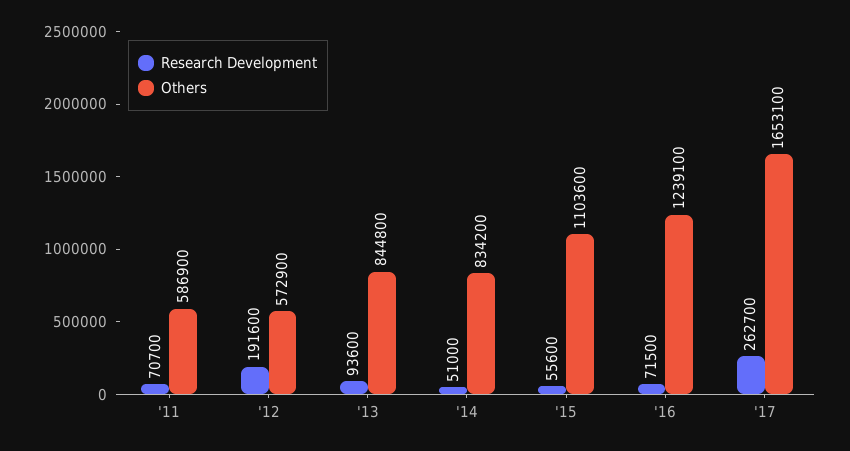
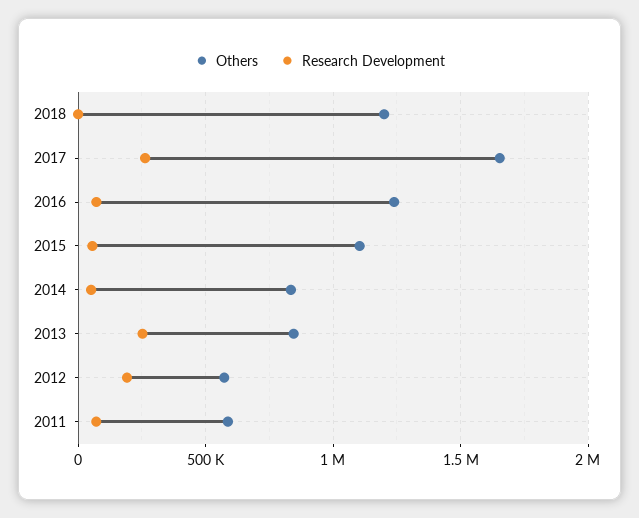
Research Development, '13: 93600 -> 250000
Others, 2018: none -> 1200000
Research Development, 2018: none -> 0

